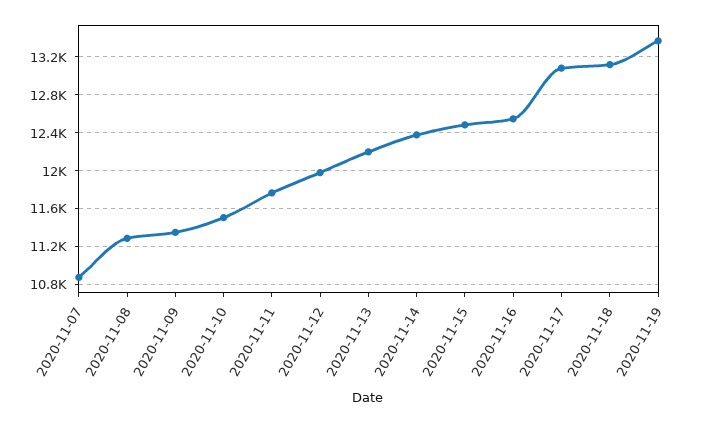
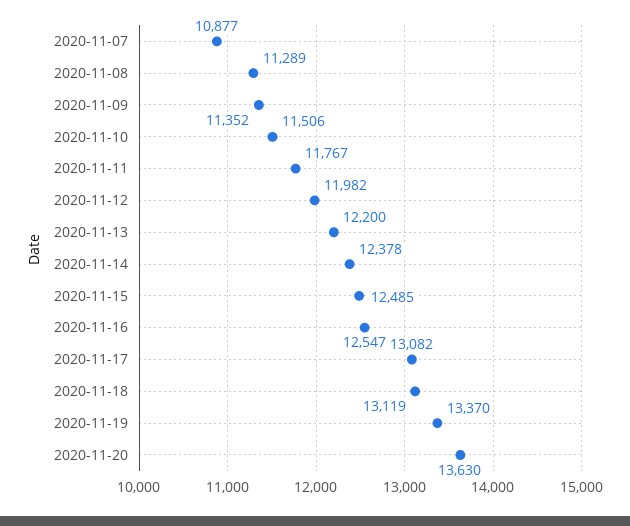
2020-11-20: none -> 13630

